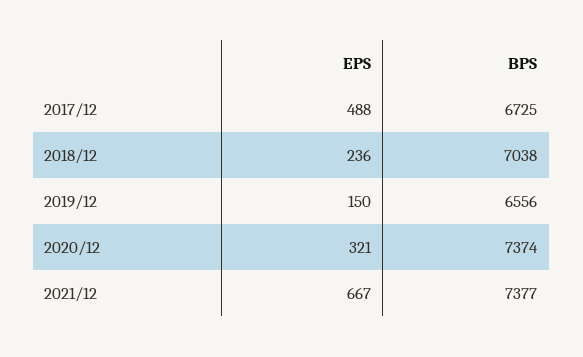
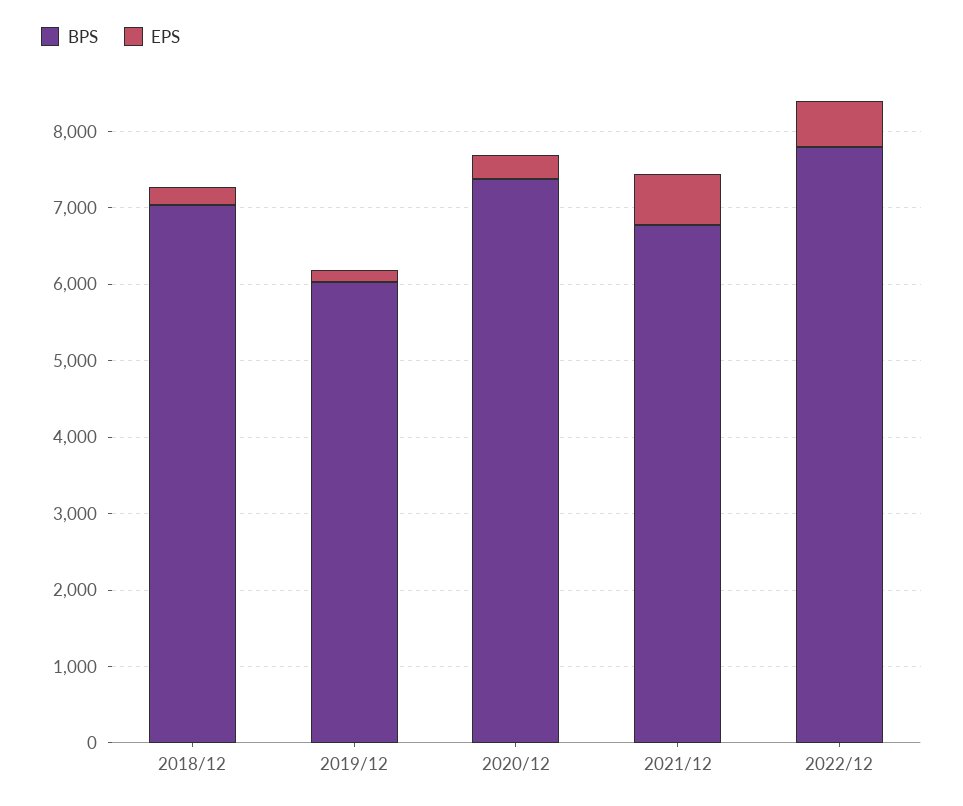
EPS, 2017/12: 488 -> none
BPS, 2017/12: 6725 -> none
BPS, 2019/12: 6556 -> 6000
BPS, 2021/12: 7377 -> 6800
BPS, 2022/12: none -> 7800
EPS, 2022/12: none -> 600

